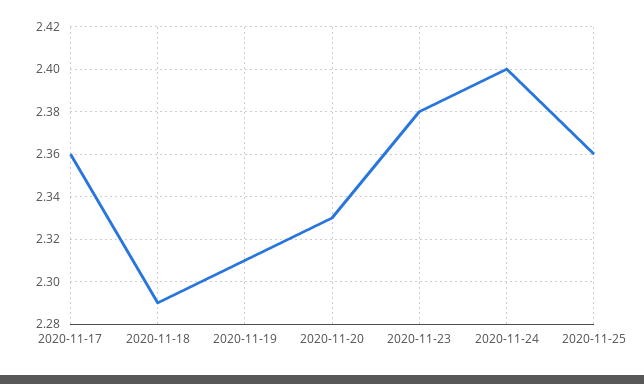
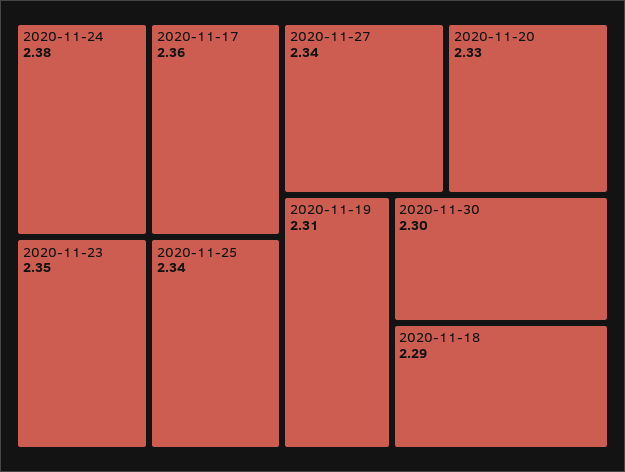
2020-11-23: 2.38 -> 2.35
2020-11-24: 2.4 -> 2.38
2020-11-25: 2.36 -> 2.34
2020-11-27: none -> 2.34
2020-11-30: none -> 2.3

